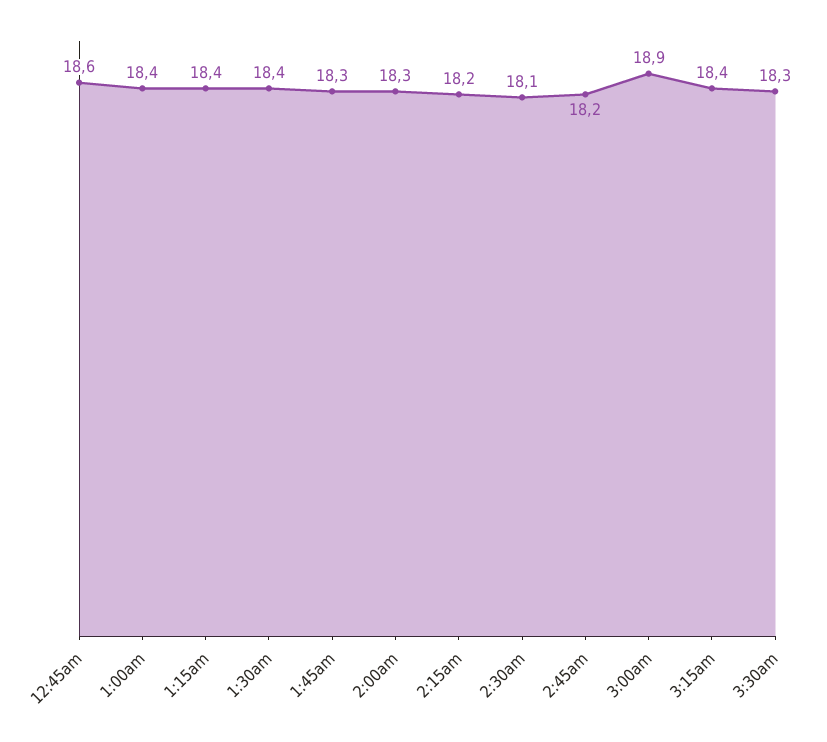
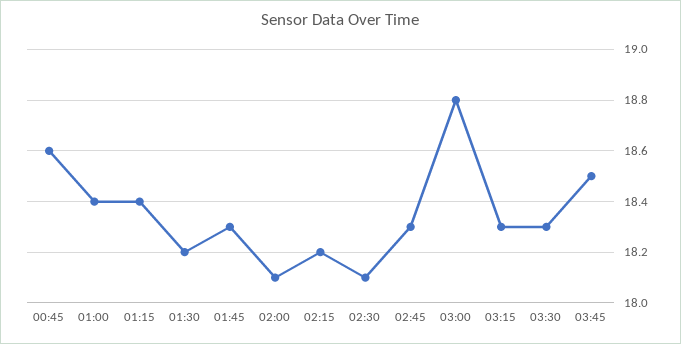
1:30am: 18.4 -> 18.2
2:00am: 18.3 -> 18.1
2:45am: 18.2 -> 18.3
3:00am: 18.9 -> 18.8
3:15am: 18.4 -> 18.3
03:45: none -> 18.5

